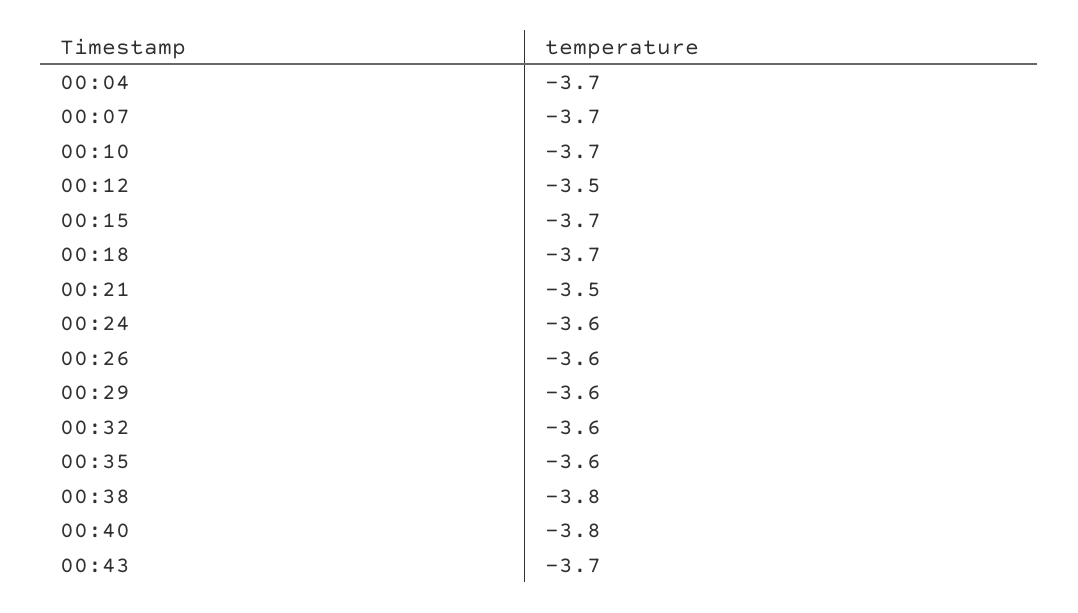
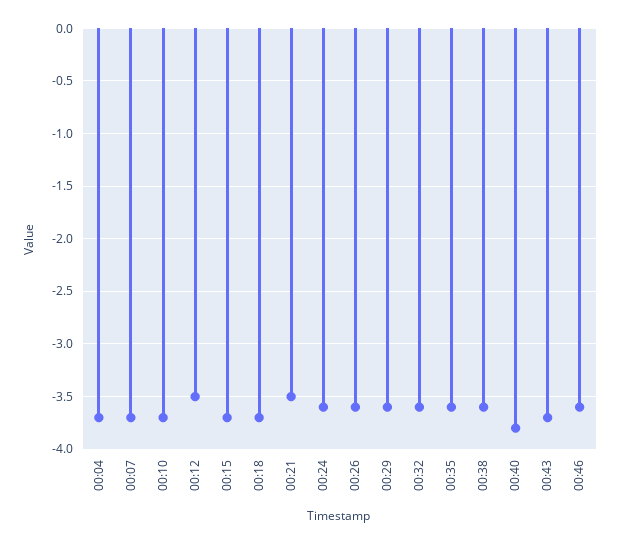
00:38: -3.8 -> -3.6
00:46: none -> -3.6

